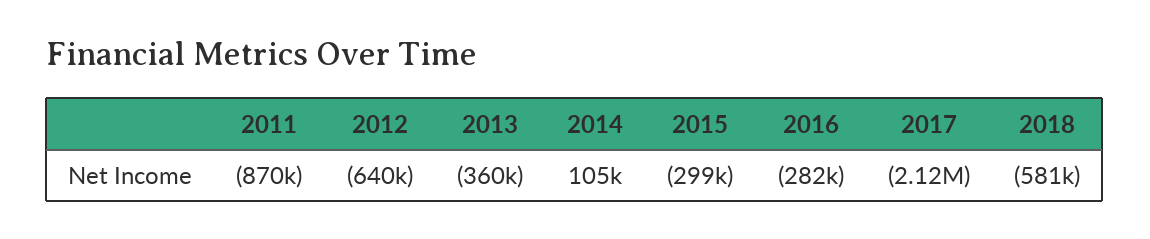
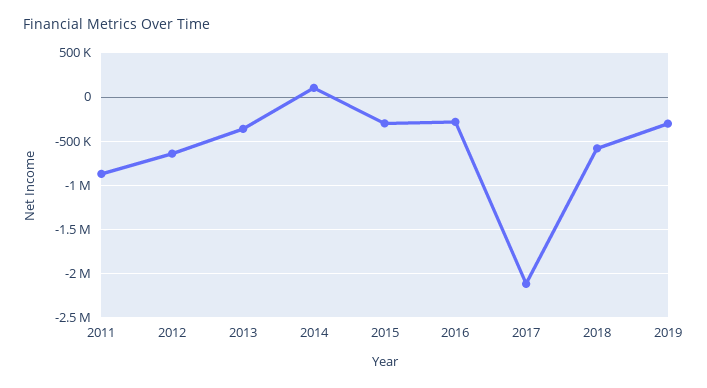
2019: none -> -300000

